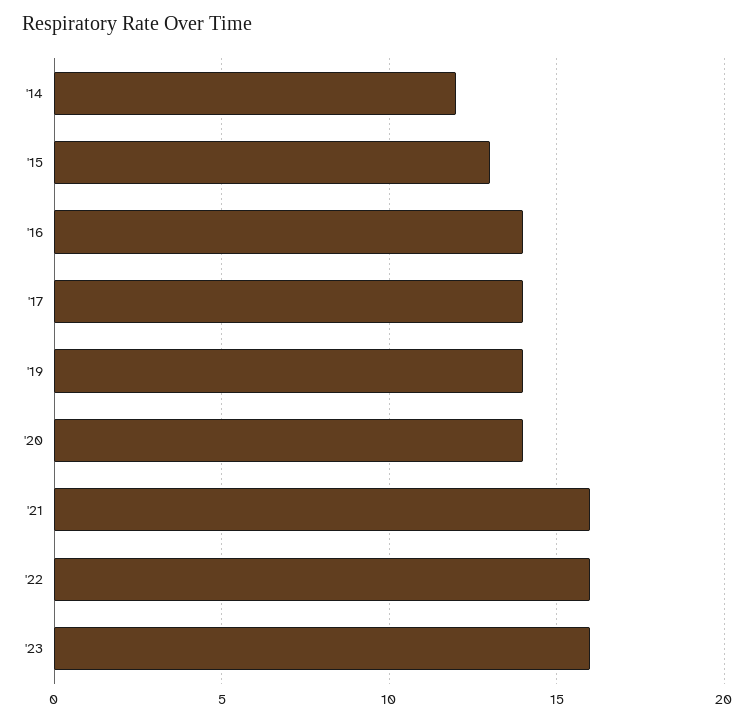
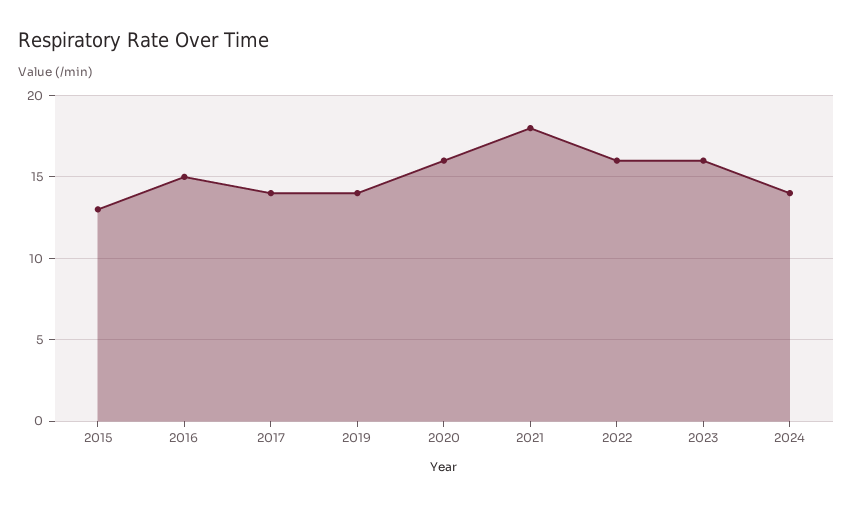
'14: 12 -> none
'16: 14 -> 15
'20: 14 -> 16
'21: 16 -> 18
2024: none -> 14

